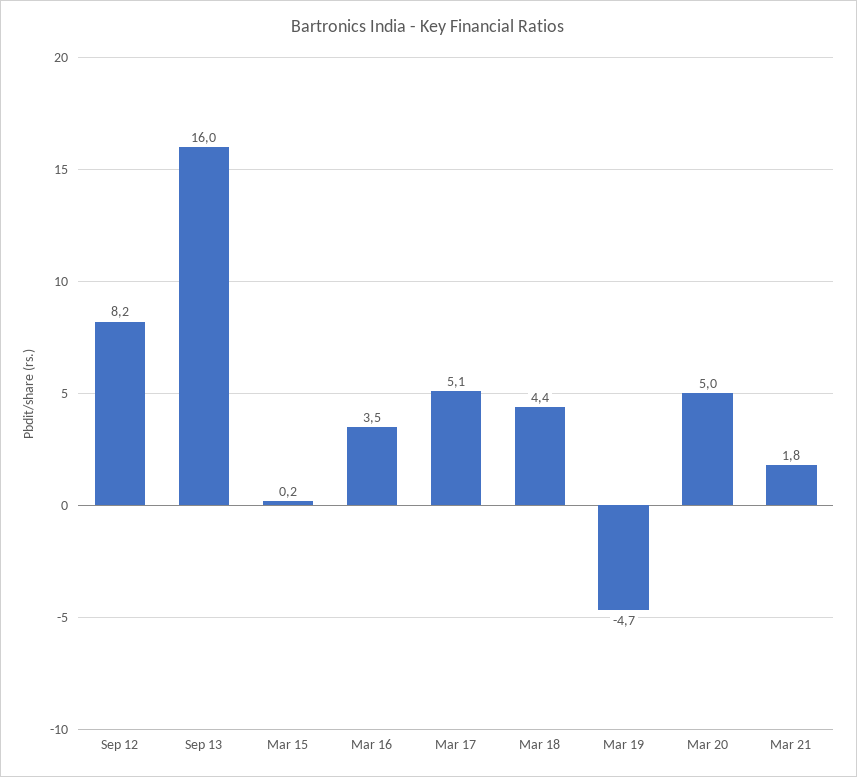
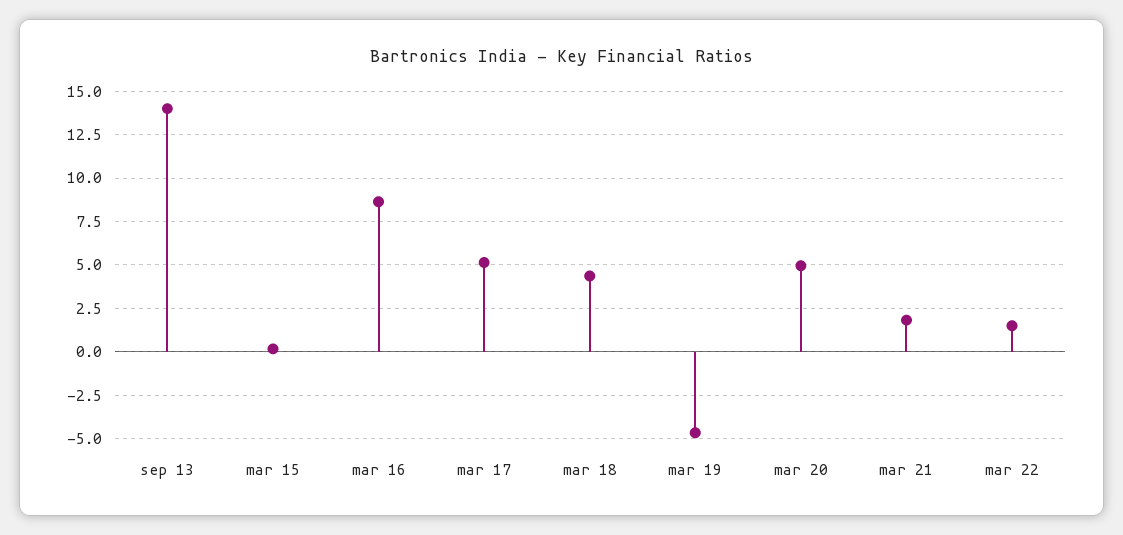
Sep 12: 8.2 -> none
Sep 13: 16 -> 14
Mar 16: 3.5 -> 8.5
mar 22: none -> 1.5

